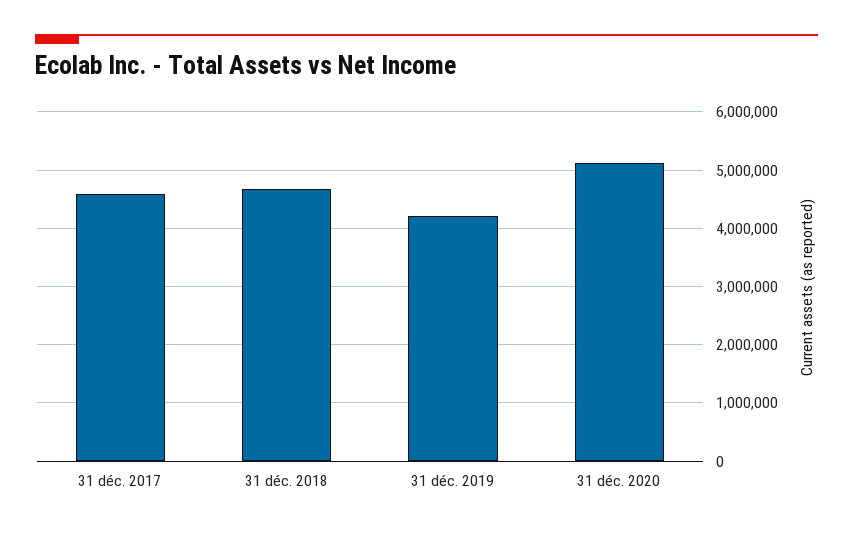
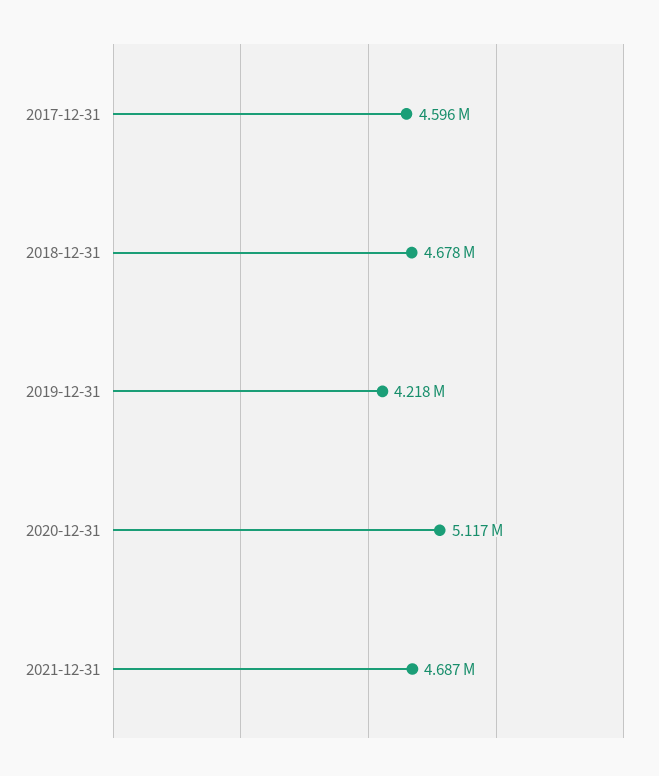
2021-12-31: none -> 4687000

